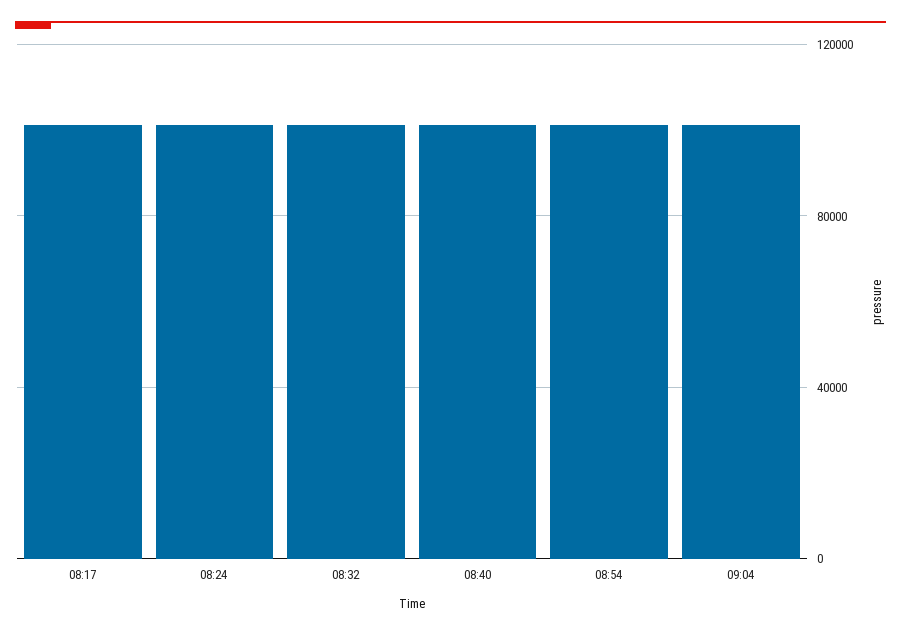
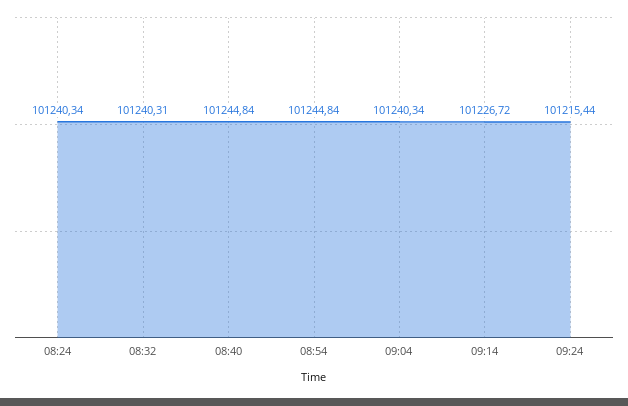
08:17: 100000 -> none
09:14: none -> 101226.72
09:24: none -> 101215.44

